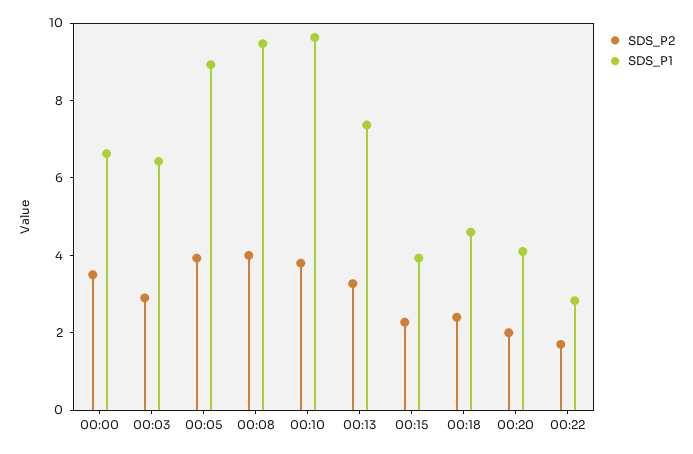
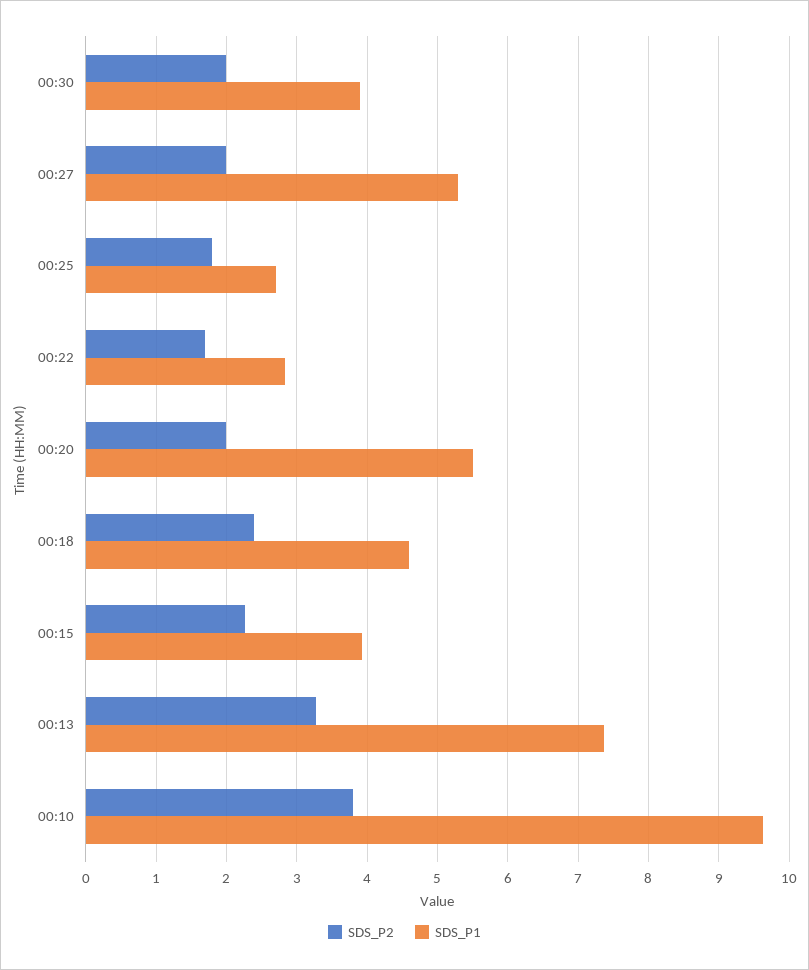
SDS_P2, 00:00: 3.5 -> none
SDS_P1, 00:00: 6.5 -> none
SDS_P2, 00:03: 3 -> none
SDS_P1, 00:03: 6.5 -> none
SDS_P2, 00:05: 4 -> none
SDS_P1, 00:05: 9 -> none
SDS_P2, 00:08: 4 -> none
SDS_P1, 00:08: 9.5 -> none
SDS_P1, 00:20: 4 -> 5.5
SDS_P2, 00:30: none -> 2
SDS_P1, 00:30: none -> 3.9
SDS_P2, 00:27: none -> 2
SDS_P1, 00:27: none -> 5.3
SDS_P2, 00:25: none -> 1.8
SDS_P1, 00:25: none -> 2.7

